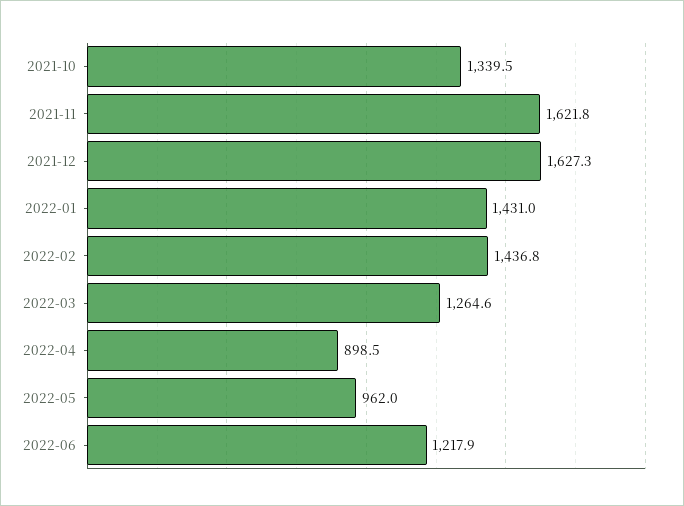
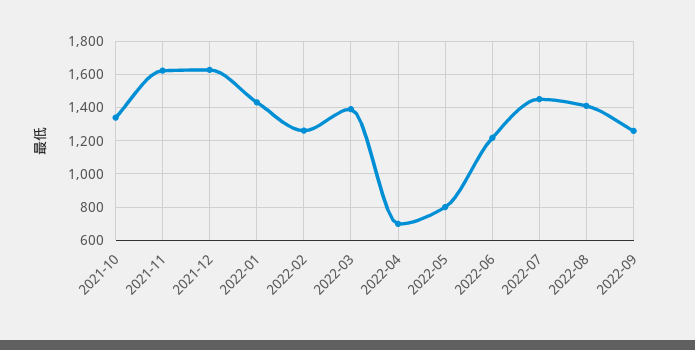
2022-02: 1436.8 -> 1250
2022-03: 1264.6 -> 1400
2022-04: 898.5 -> 700
2022-05: 962 -> 800
2022-07: none -> 1450
2022-08: none -> 1400
2022-09: none -> 1250

